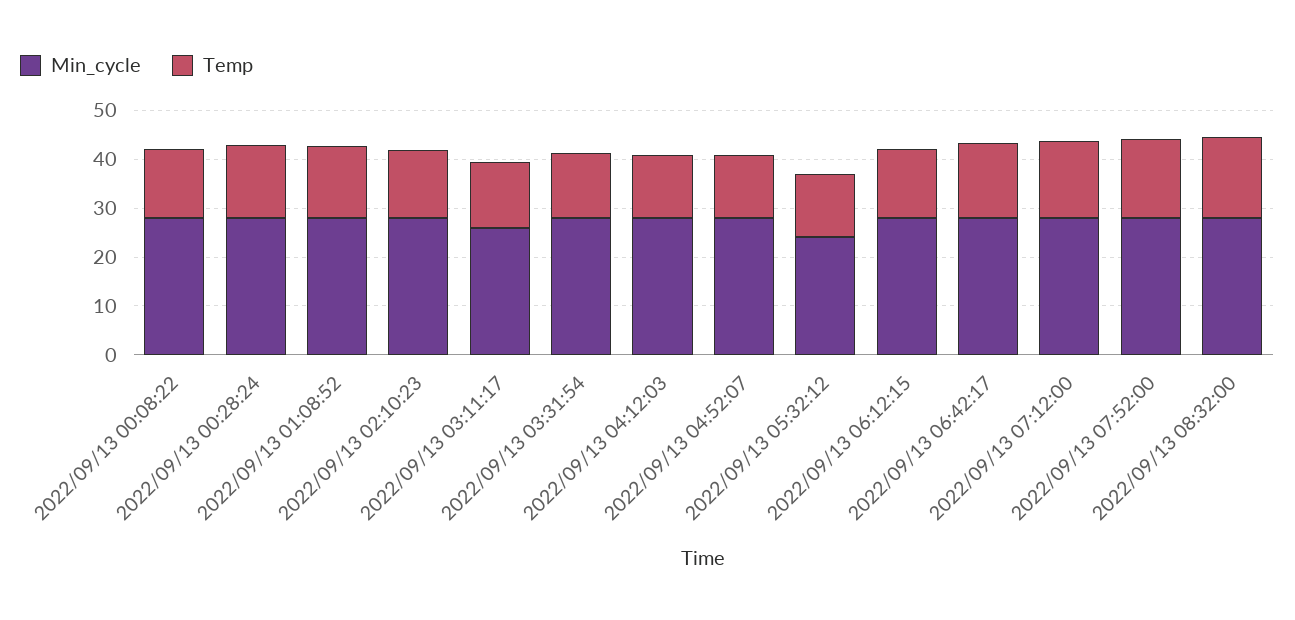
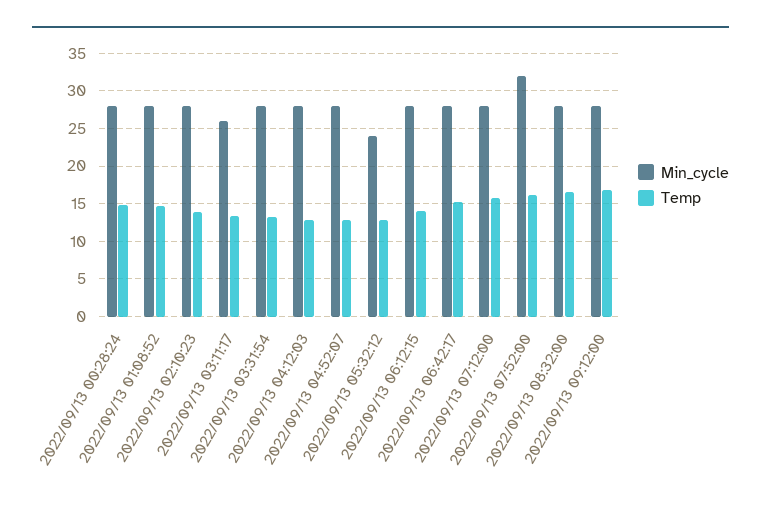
Min_cycle, 2022/09/13 00:08:22: 28 -> none
Temp, 2022/09/13 00:08:22: 14 -> none
Min_cycle, 2022/09/13 07:52:00: 28 -> 32
Min_cycle, 2022/09/13 09:12:00: none -> 28
Temp, 2022/09/13 09:12:00: none -> 17

